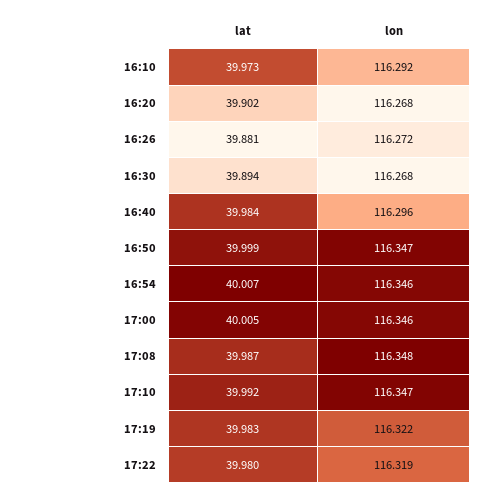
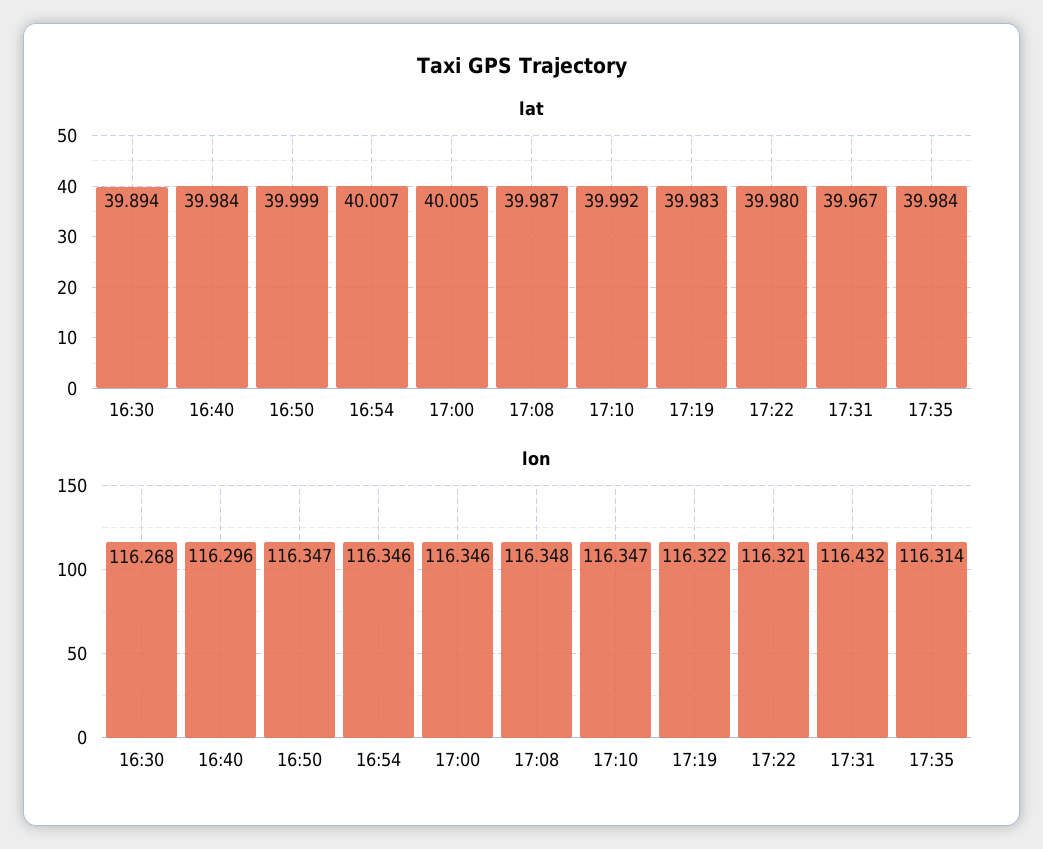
lat, 16:10: 39.973 -> none
lon, 16:10: 116.292 -> none
lat, 16:20: 39.902 -> none
lon, 16:20: 116.268 -> none
lat, 16:26: 39.881 -> none
lon, 16:26: 116.272 -> none
lon, 17:22: 116.319 -> 116.321
lat, 17:31: none -> 39.967
lat, 17:35: none -> 39.984
lon, 17:31: none -> 116.432
lon, 17:35: none -> 116.314

